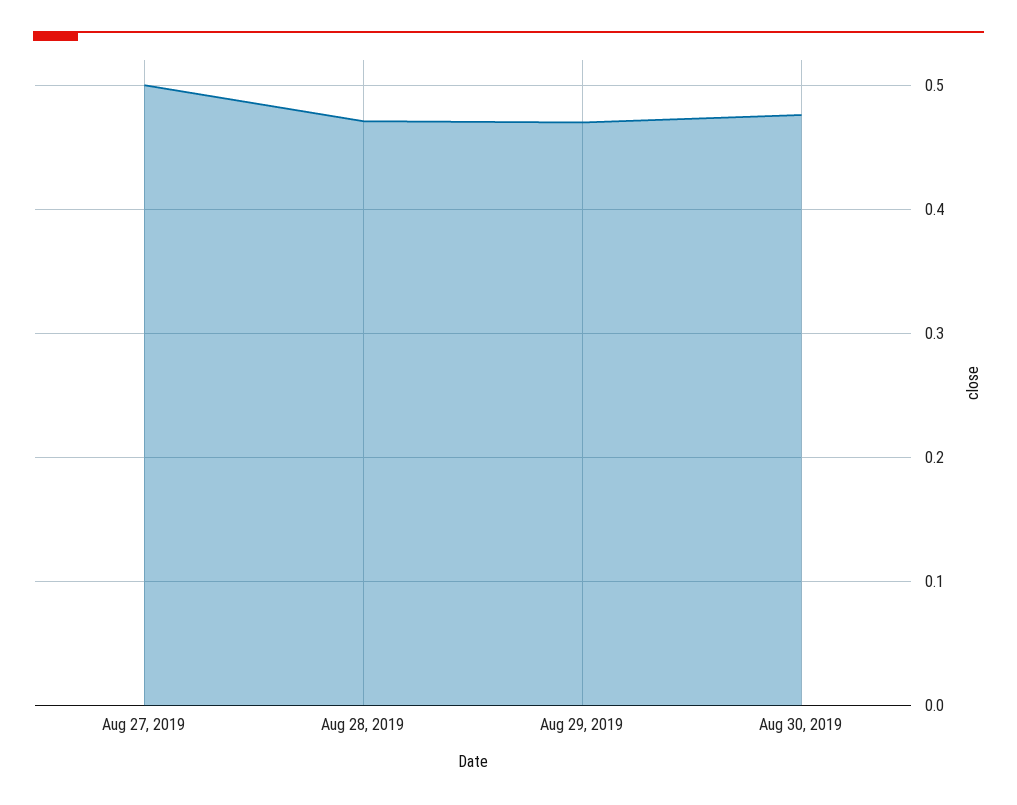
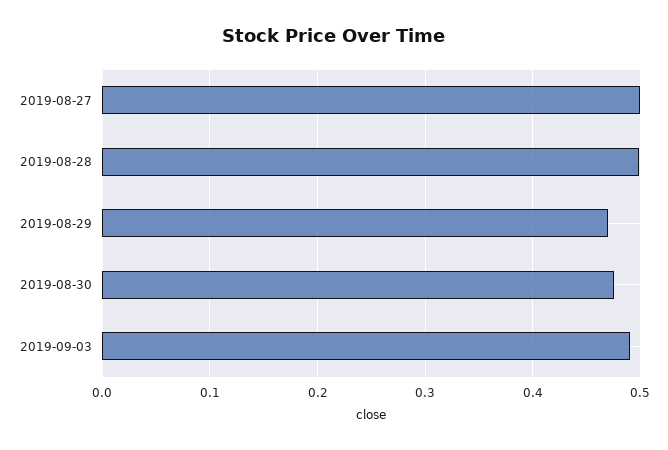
Aug 28, 2019: 0.47 -> 0.5
2019-09-03: none -> 0.49

